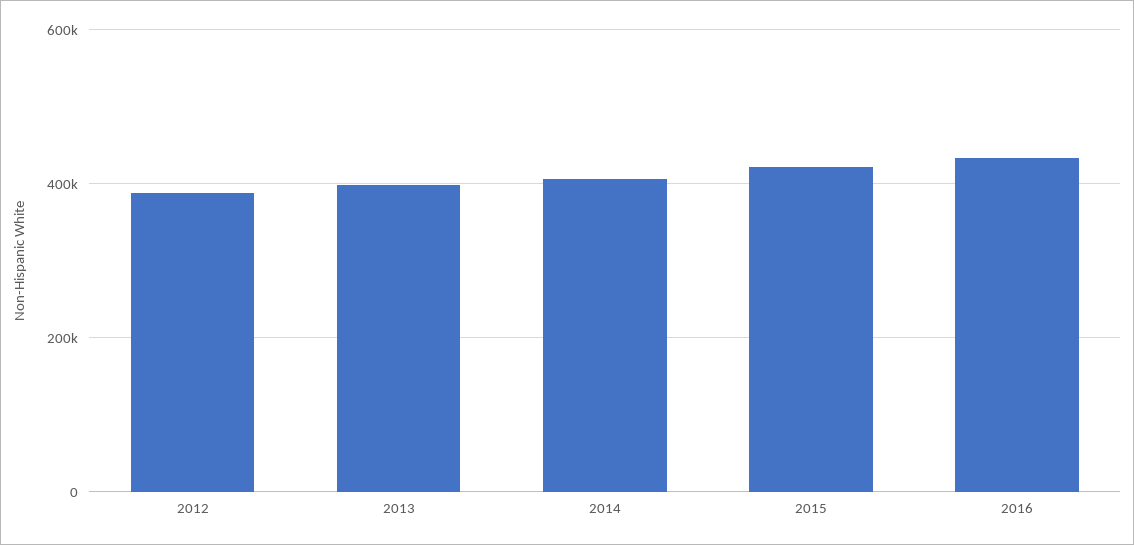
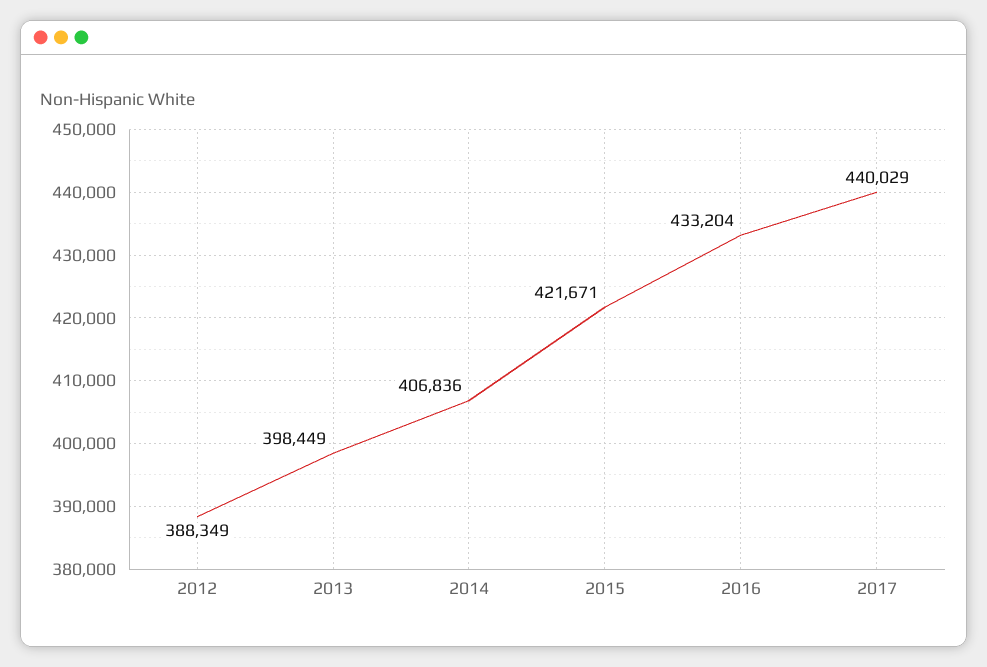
2017: none -> 440029

